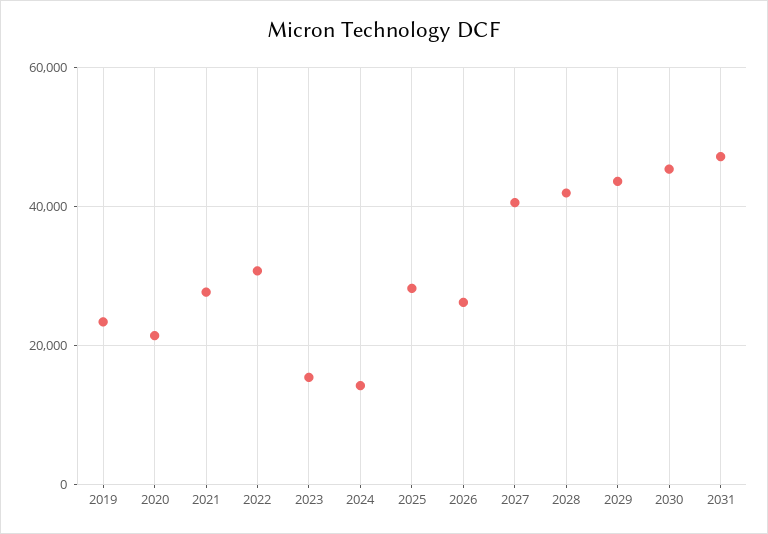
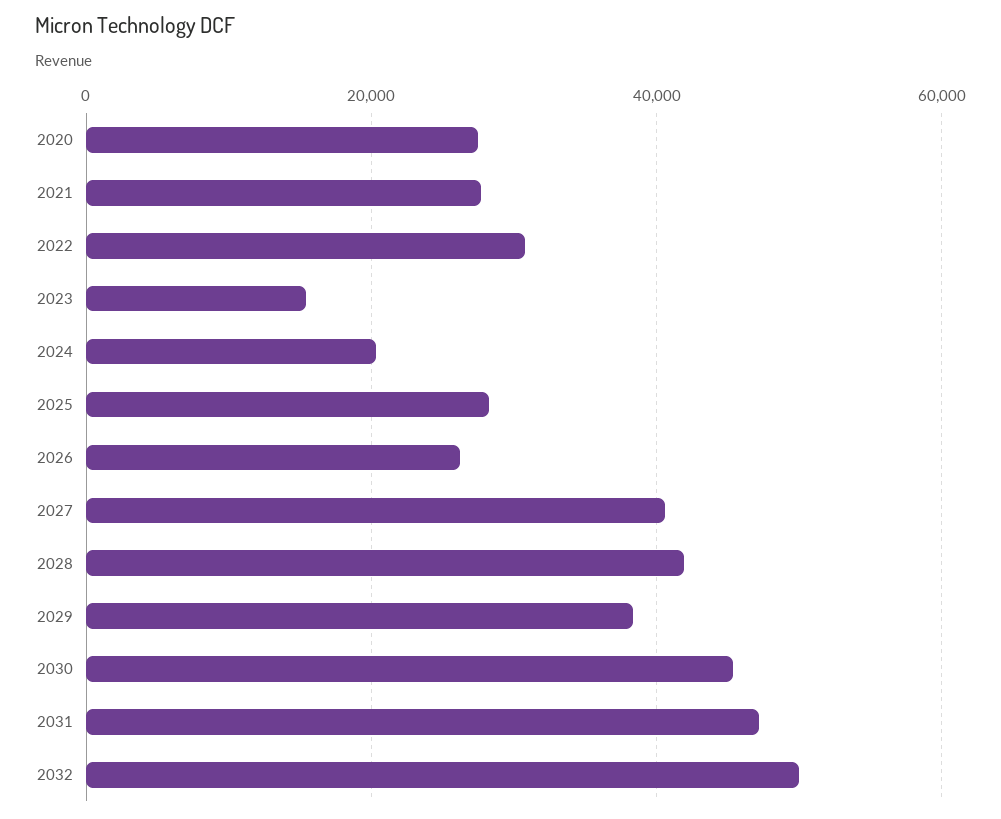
2019: 24000 -> none
2020: 22000 -> 28000
2024: 14000 -> 20000
2029: 44000 -> 38000
2032: none -> 50000

